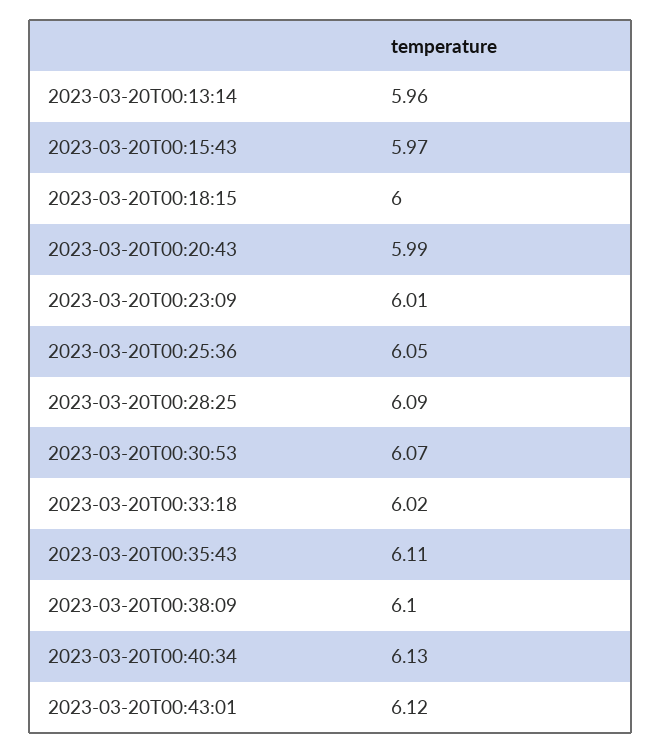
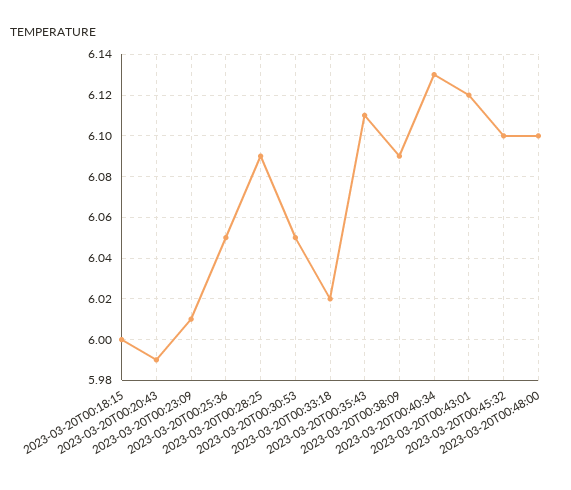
2023-03-20T00:13:14: 5.96 -> none
2023-03-20T00:15:43: 5.97 -> none
2023-03-20T00:30:53: 6.07 -> 6.05
2023-03-20T00:38:09: 6.1 -> 6.09
2023-03-20T00:45:32: none -> 6.1
2023-03-20T00:48:00: none -> 6.1

